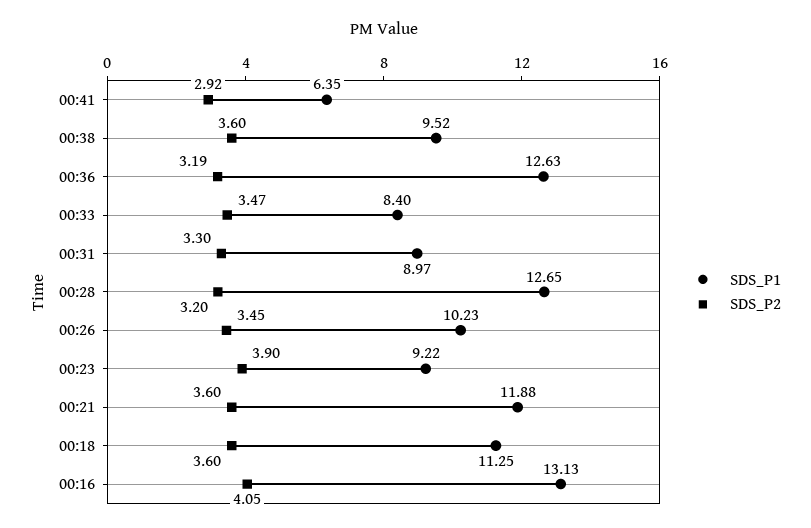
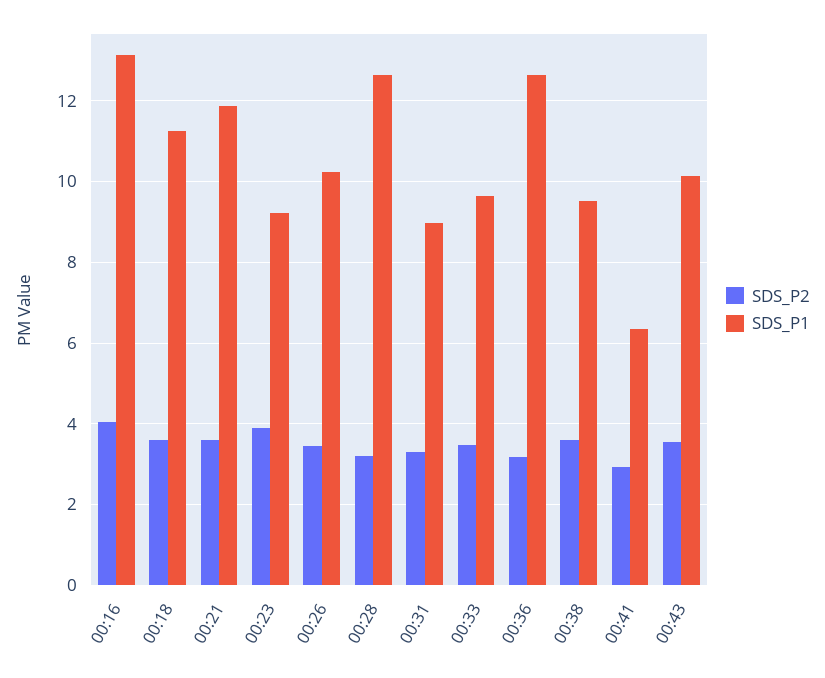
SDS_P1, 00:33: 8.4 -> 9.6
SDS_P2, 00:43: none -> 3.6
SDS_P1, 00:43: none -> 10.2

